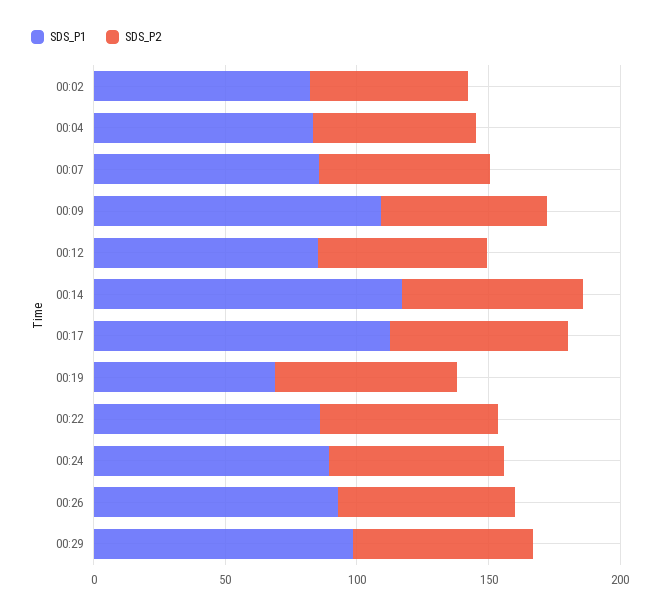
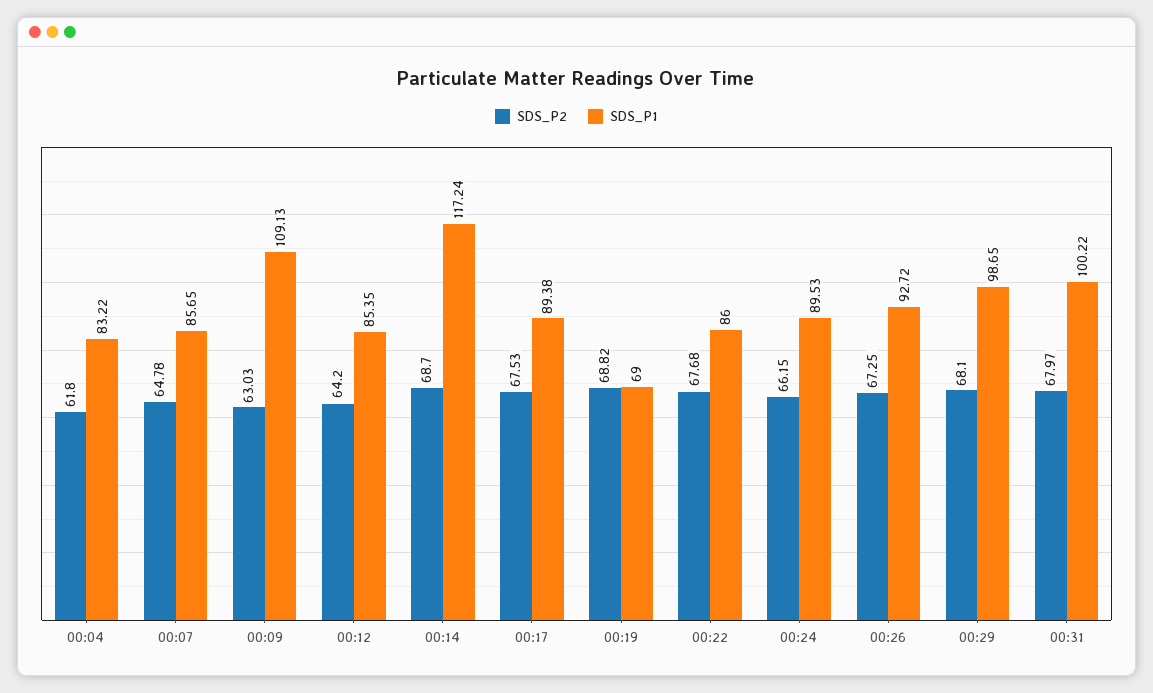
SDS_P1, 00:02: 80 -> none
SDS_P2, 00:02: 60 -> none
SDS_P1, 00:17: 110 -> 89.38
SDS_P2, 00:31: none -> 67.97
SDS_P1, 00:31: none -> 100.22

